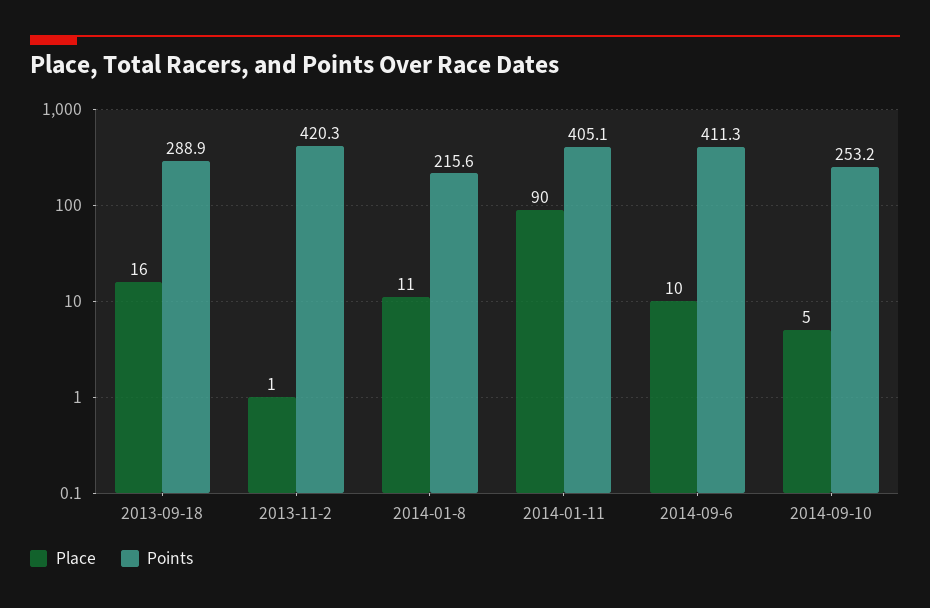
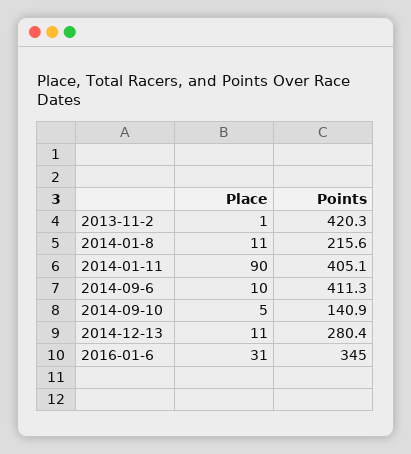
Place, 2013-09-18: 16 -> none
Points, 2013-09-18: 288.9 -> none
Points, 2014-09-10: 253.2 -> 140.9
Place, 2014-12-13: none -> 11
Points, 2014-12-13: none -> 280.4
Place, 2016-01-6: none -> 31
Points, 2016-01-6: none -> 345

